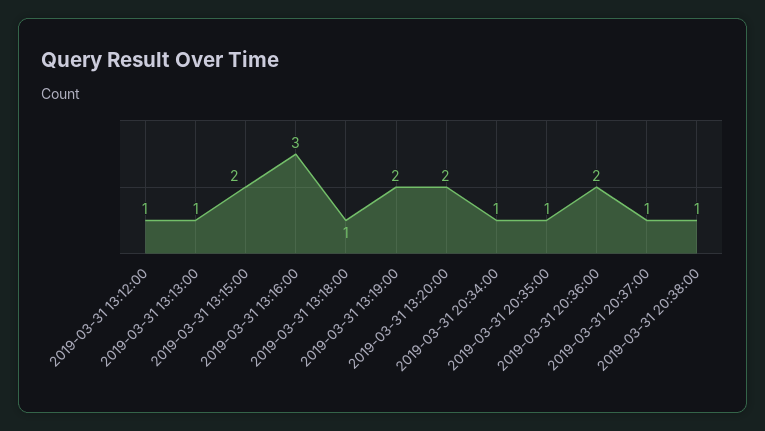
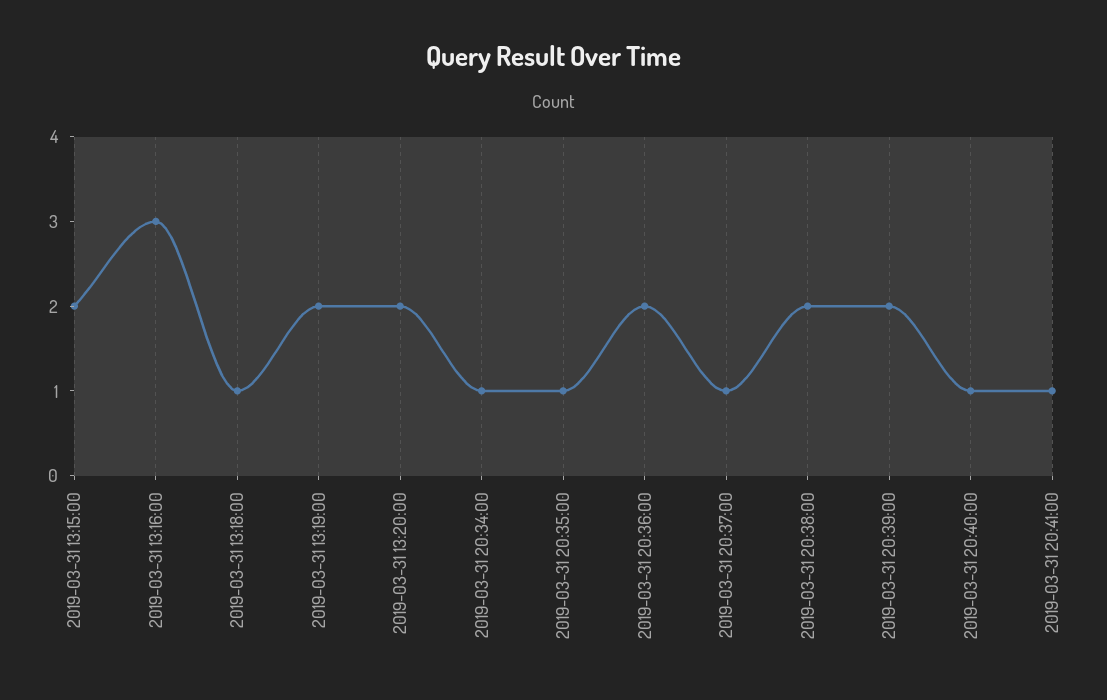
2019-03-31 13:12:00: 1 -> none
2019-03-31 13:13:00: 1 -> none
2019-03-31 20:38:00: 1 -> 2
2019-03-31 20:39:00: none -> 2
2019-03-31 20:40:00: none -> 1
2019-03-31 20:41:00: none -> 1

